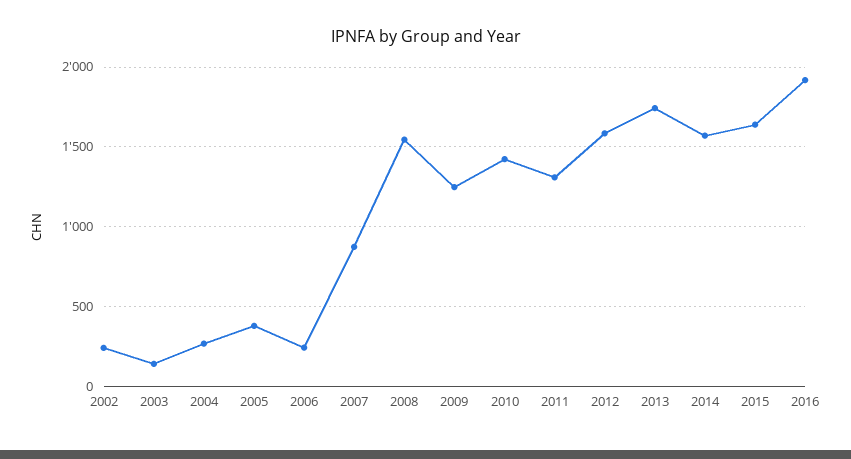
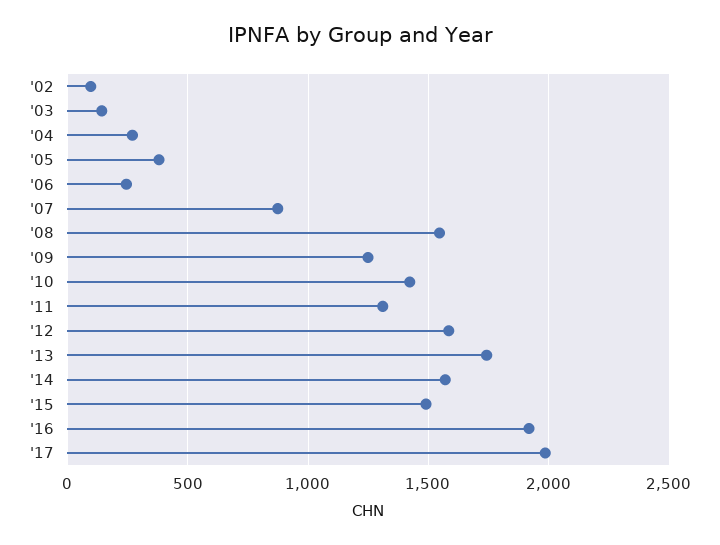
2002: 250 -> 100
2015: 1650 -> 1500
'17: none -> 2000

